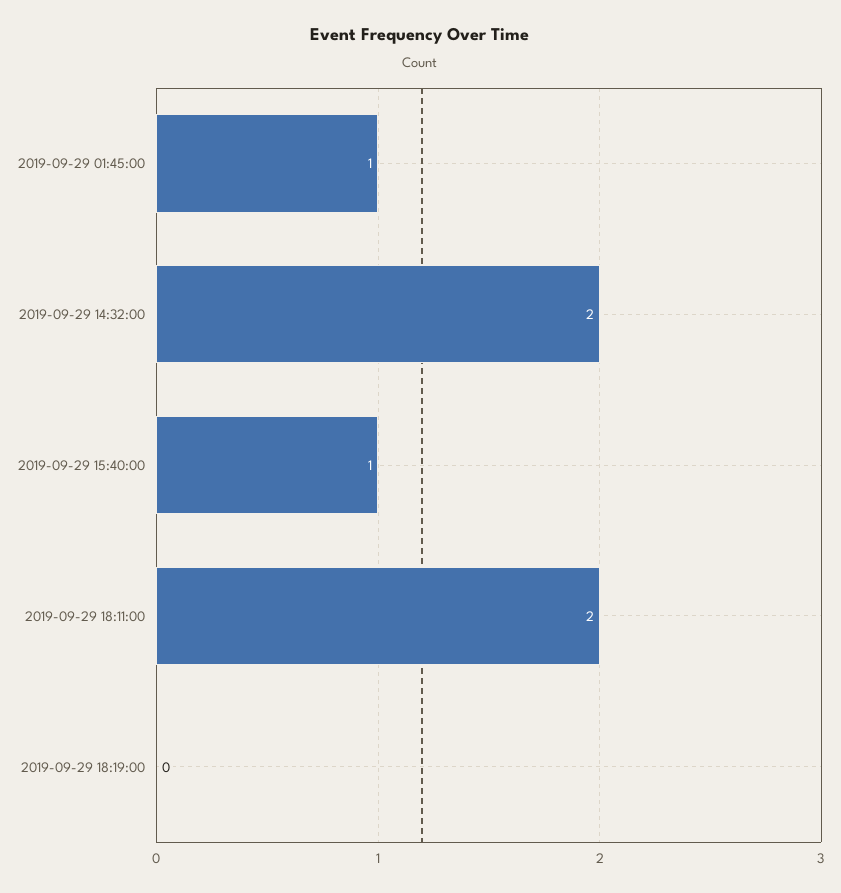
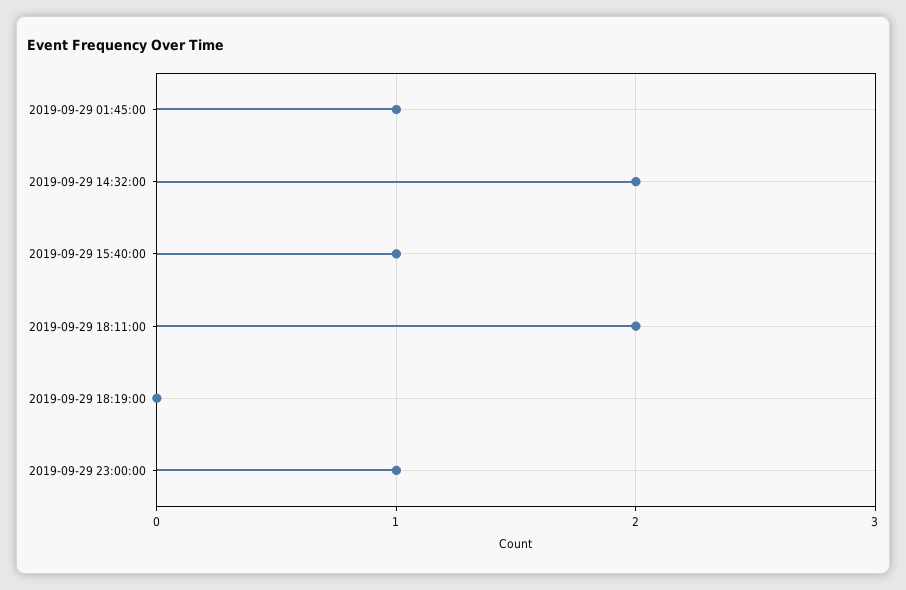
2019-09-29 23:00:00: none -> 1

